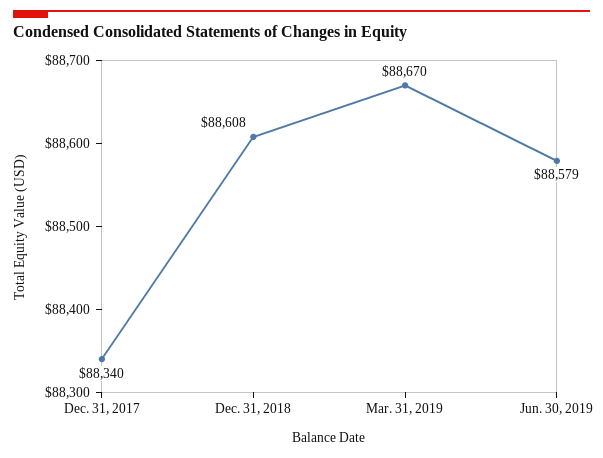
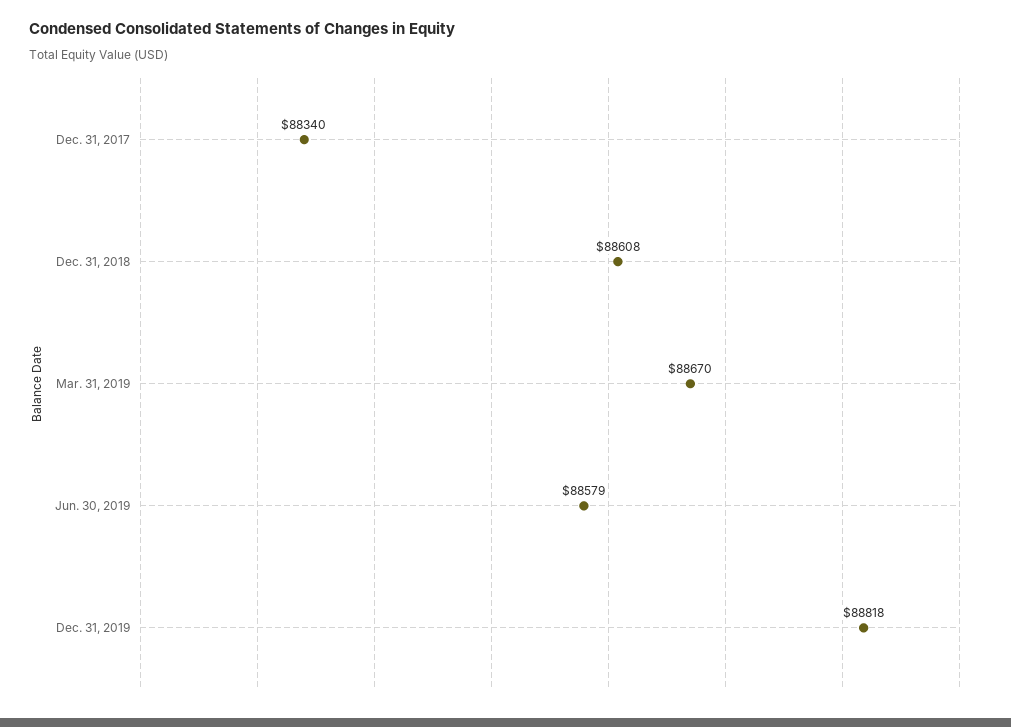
Dec. 31, 2019: none -> 88818

